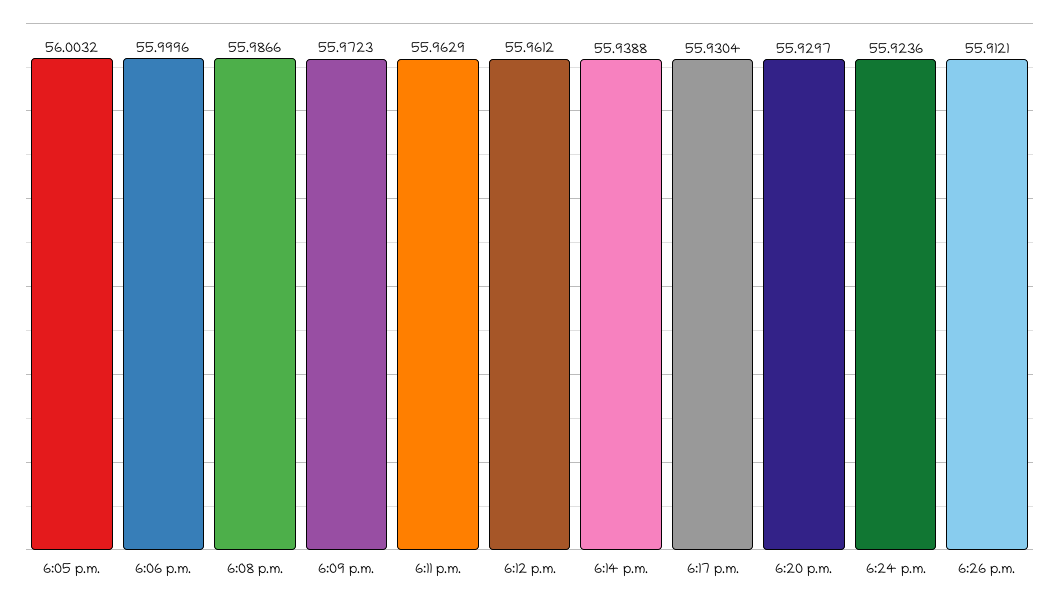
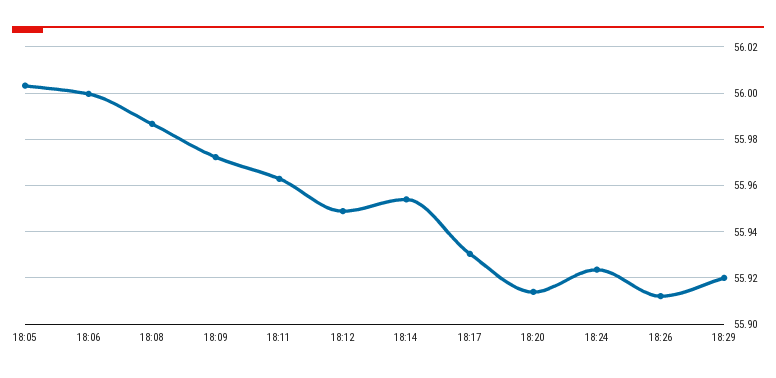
6:12 p.m.: 55.9612 -> 55.95
6:14 p.m.: 55.9388 -> 55.955
6:20 p.m.: 55.9297 -> 55.915
18:29: none -> 55.92

